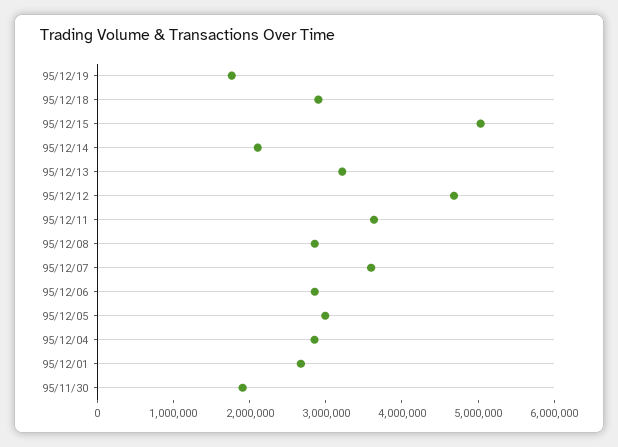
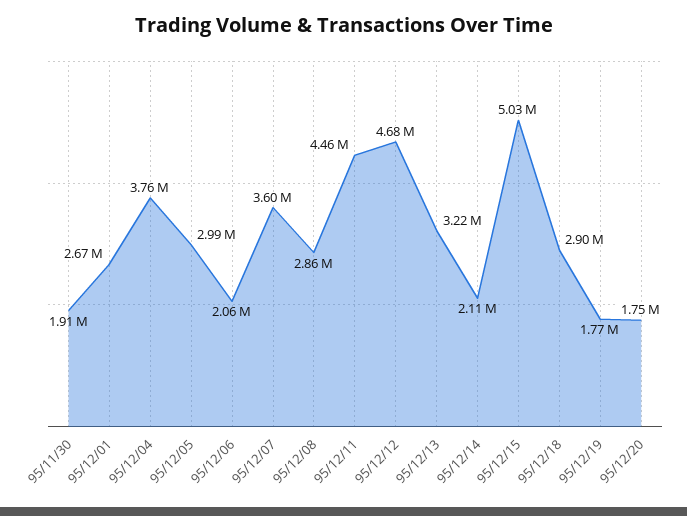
95/12/11: 3600000 -> 4460000
95/12/06: 2800000 -> 2060000
95/12/04: 2800000 -> 3760000
95/12/20: none -> 1750000

